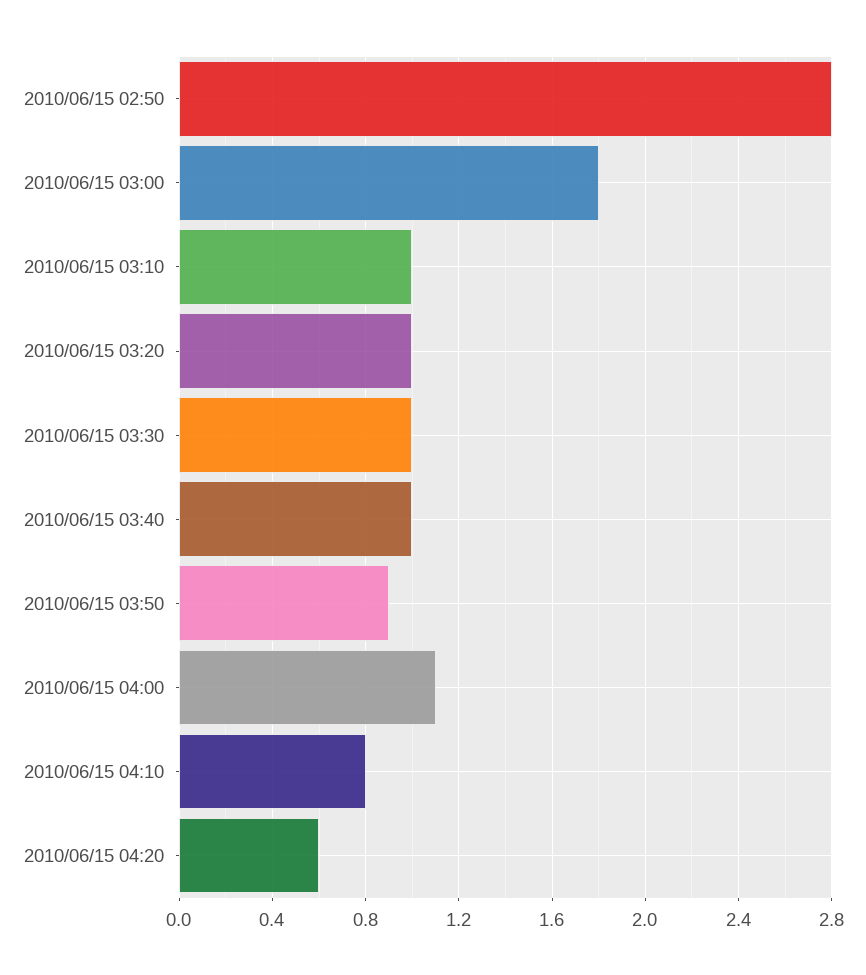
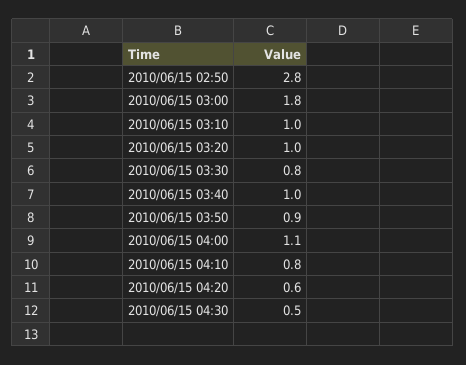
2010/06/15 03:30: 1 -> 0.8
2010/06/15 04:30: none -> 0.5

